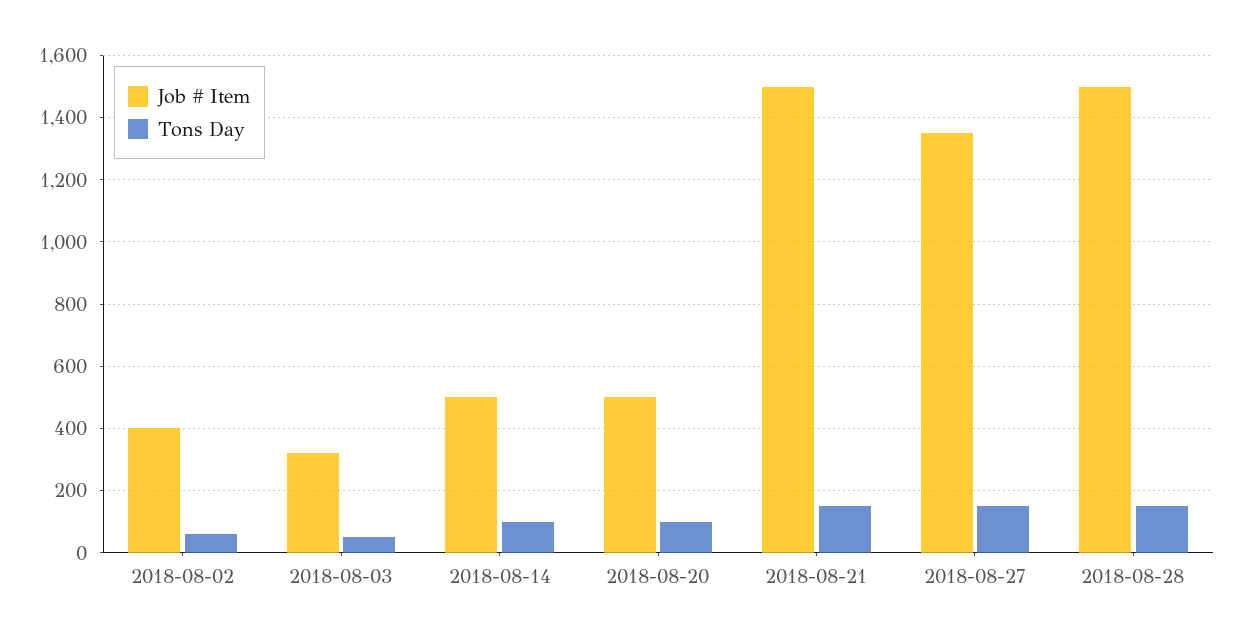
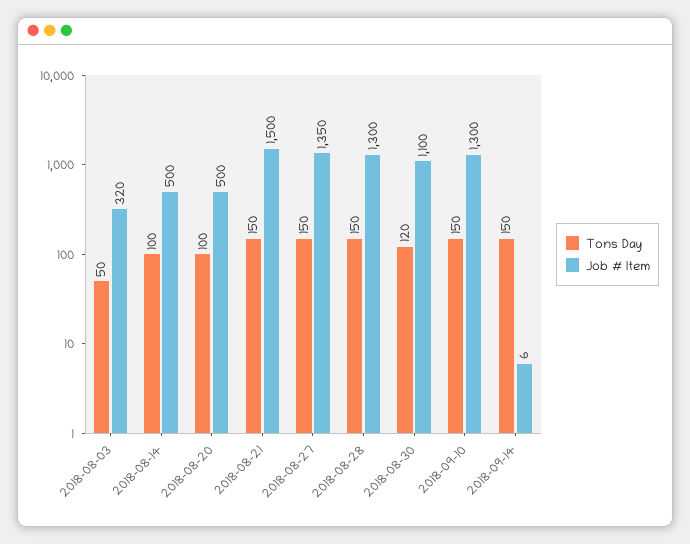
Job # Item, 2018-08-02: 400 -> none
Tons Day, 2018-08-02: 60 -> none
Job # Item, 2018-08-28: 1500 -> 1300
Tons Day, 2018-08-30: none -> 120
Job # Item, 2018-08-30: none -> 1100
Tons Day, 2018-09-10: none -> 150
Job # Item, 2018-09-10: none -> 1300
Tons Day, 2018-09-14: none -> 150
Job # Item, 2018-09-14: none -> 6

